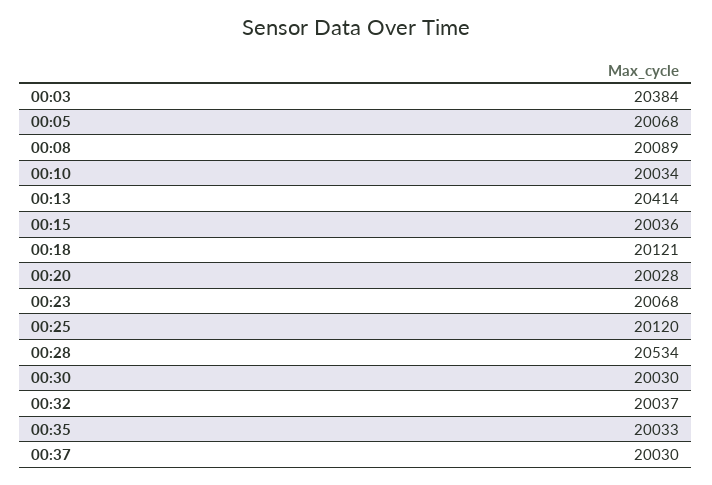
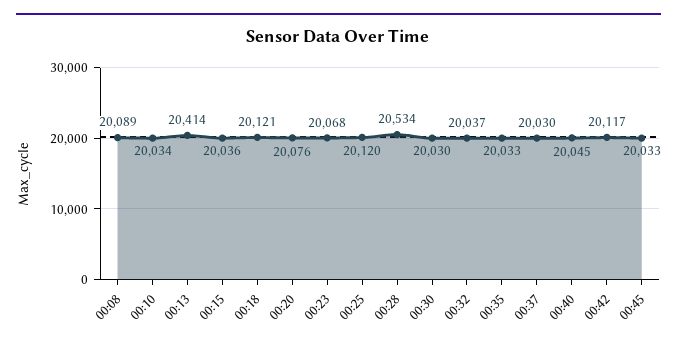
00:03: 20384 -> none
00:05: 20068 -> none
00:20: 20028 -> 20076
00:40: none -> 20045
00:42: none -> 20117
00:45: none -> 20033

